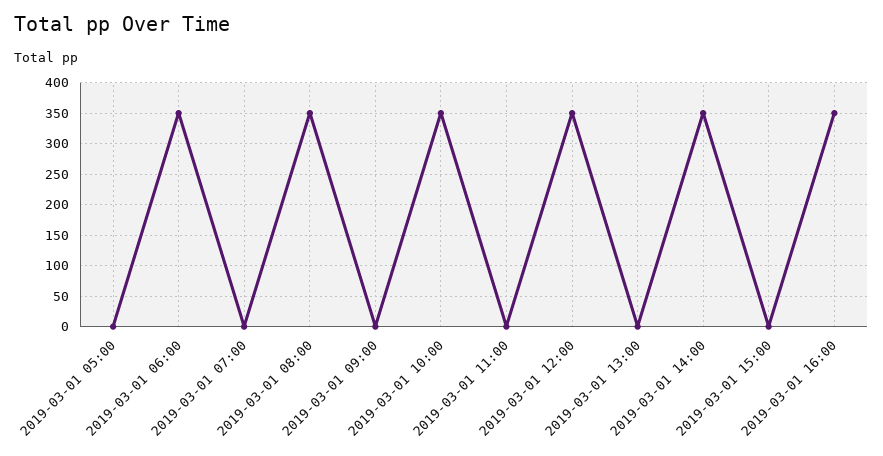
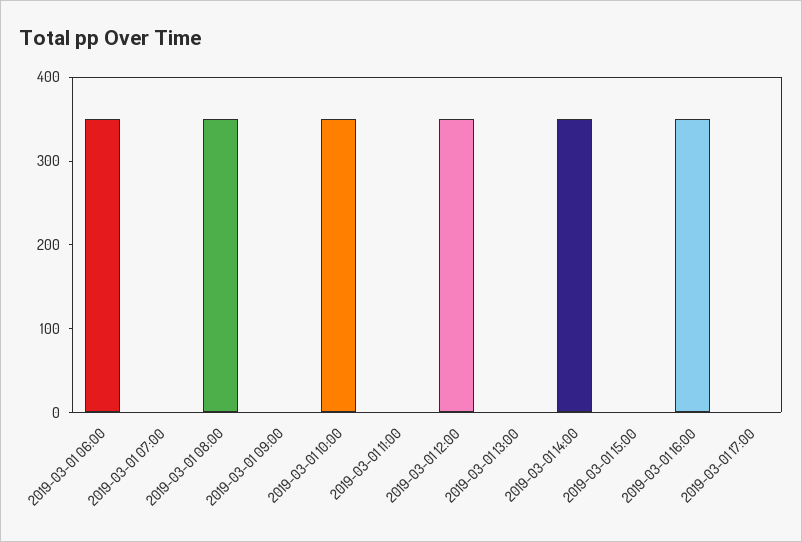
2019-03-01 05:00: 0 -> none
2019-03-01 17:00: none -> 0

